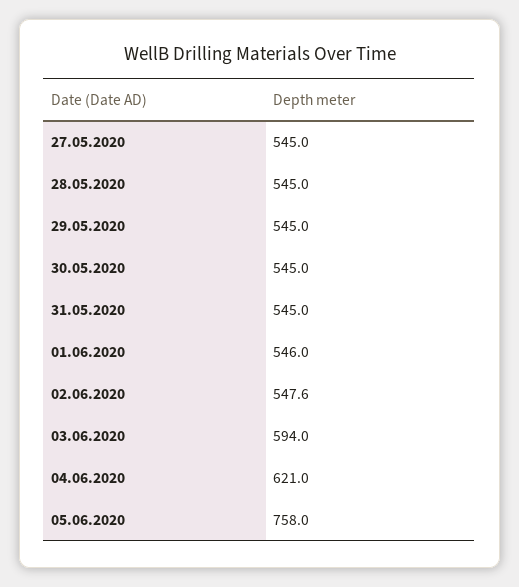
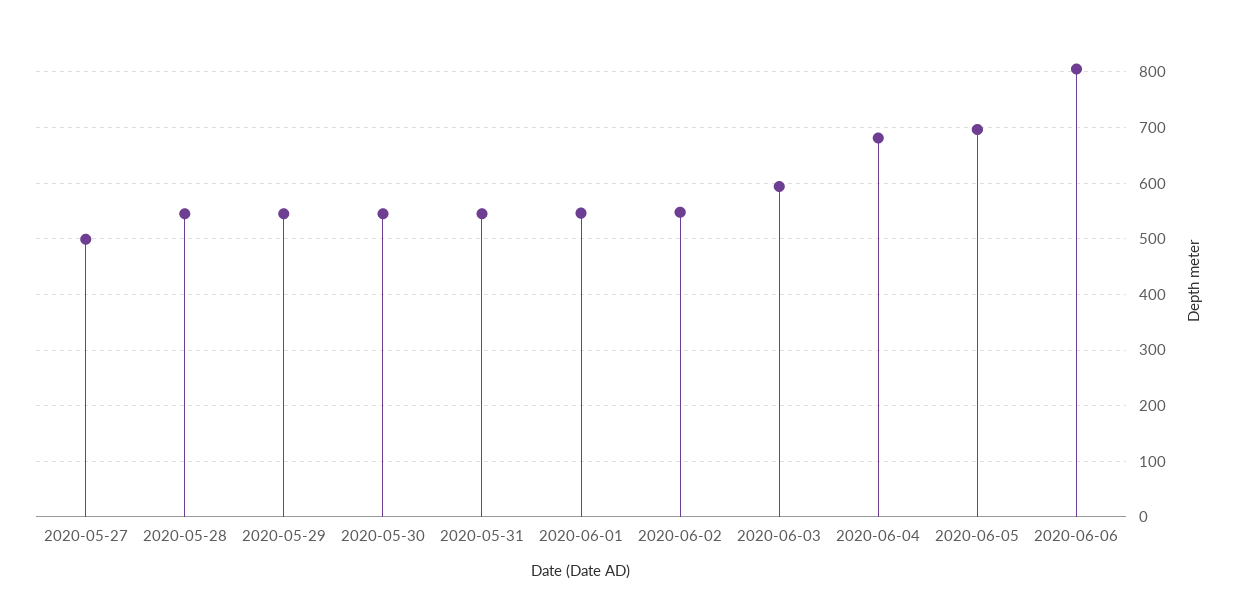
27.05.2020: 545 -> 500
04.06.2020: 621 -> 680
05.06.2020: 758 -> 700
2020-06-06: none -> 800

